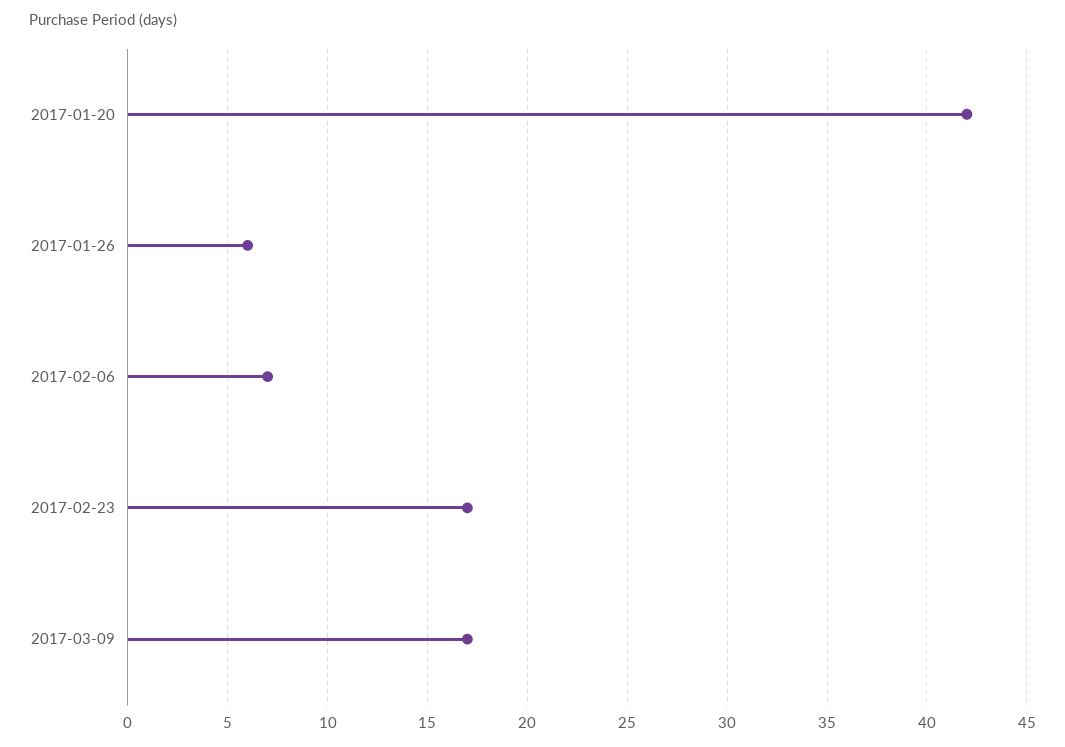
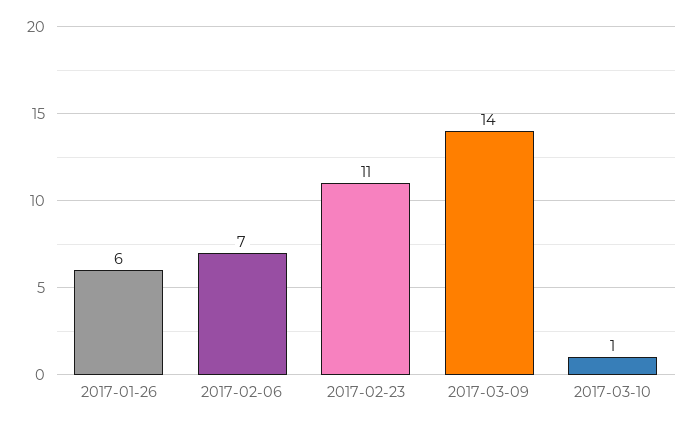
2017-01-20: 42 -> none
2017-02-23: 17 -> 11
2017-03-09: 17 -> 14
2017-03-10: none -> 1

